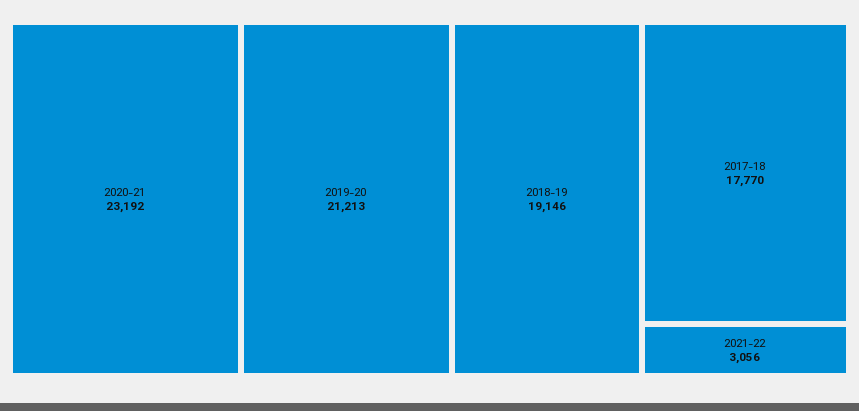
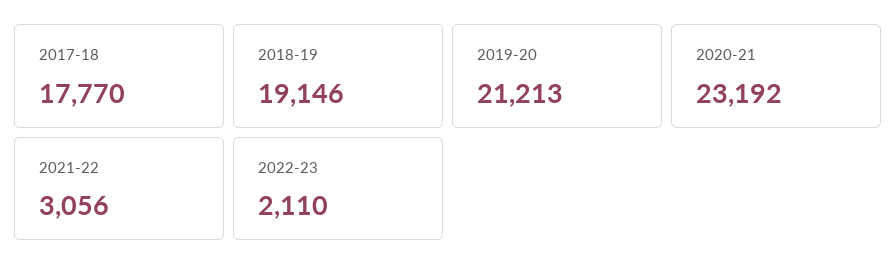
2022-23: none -> 2110

